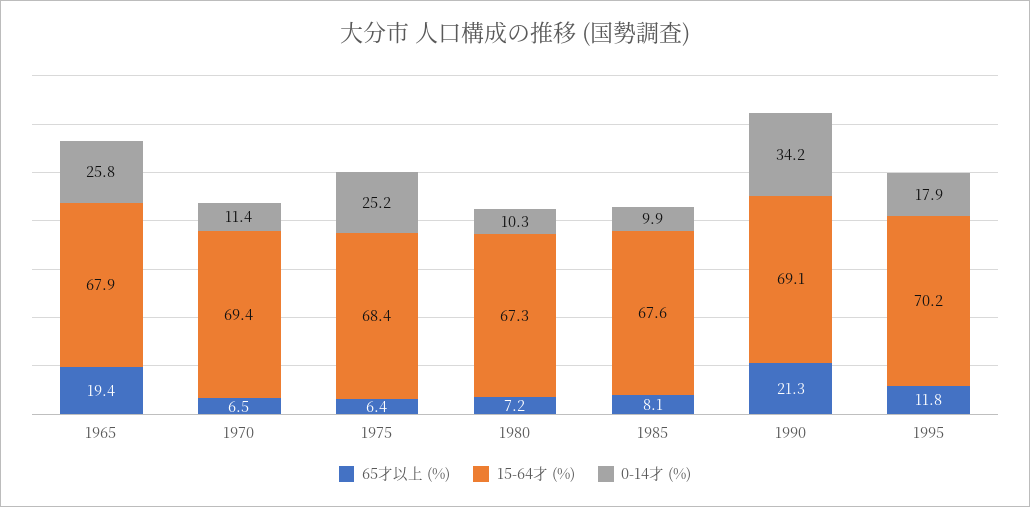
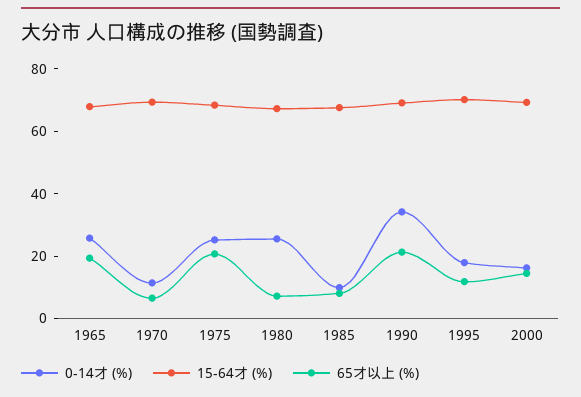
65才以上 (%), 1975: 6.4 -> 20
0-14才 (%), 1980: 10.3 -> 25
0-14才 (%), 2000: none -> 15
15-64才 (%), 2000: none -> 70
65才以上 (%), 2000: none -> 15

